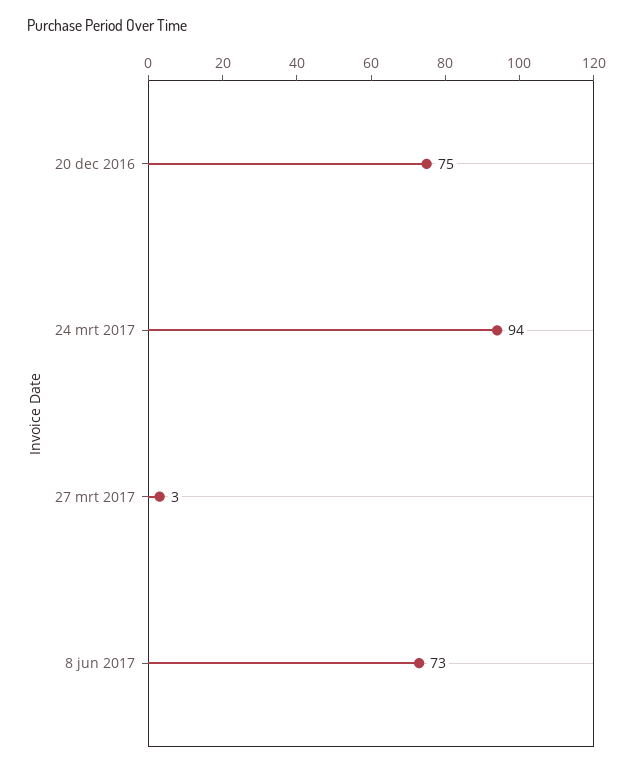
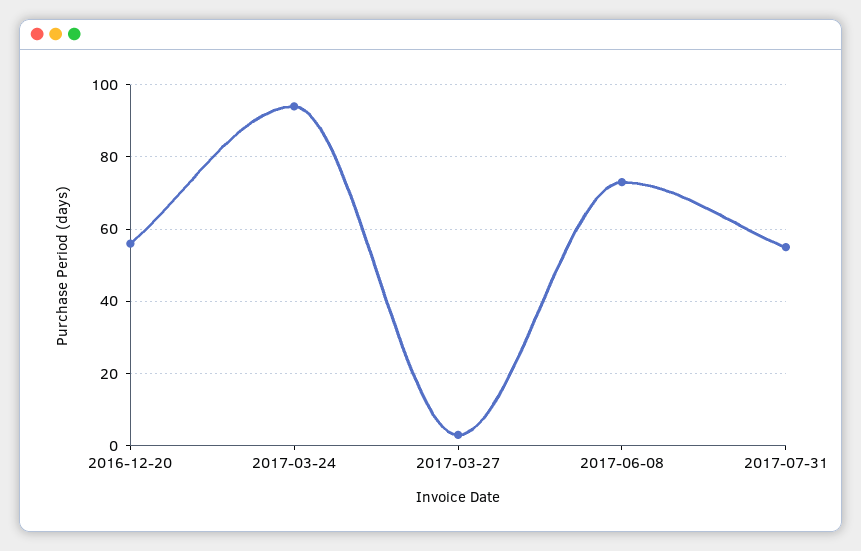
20 dec 2016: 75 -> 55
2017-07-31: none -> 55

